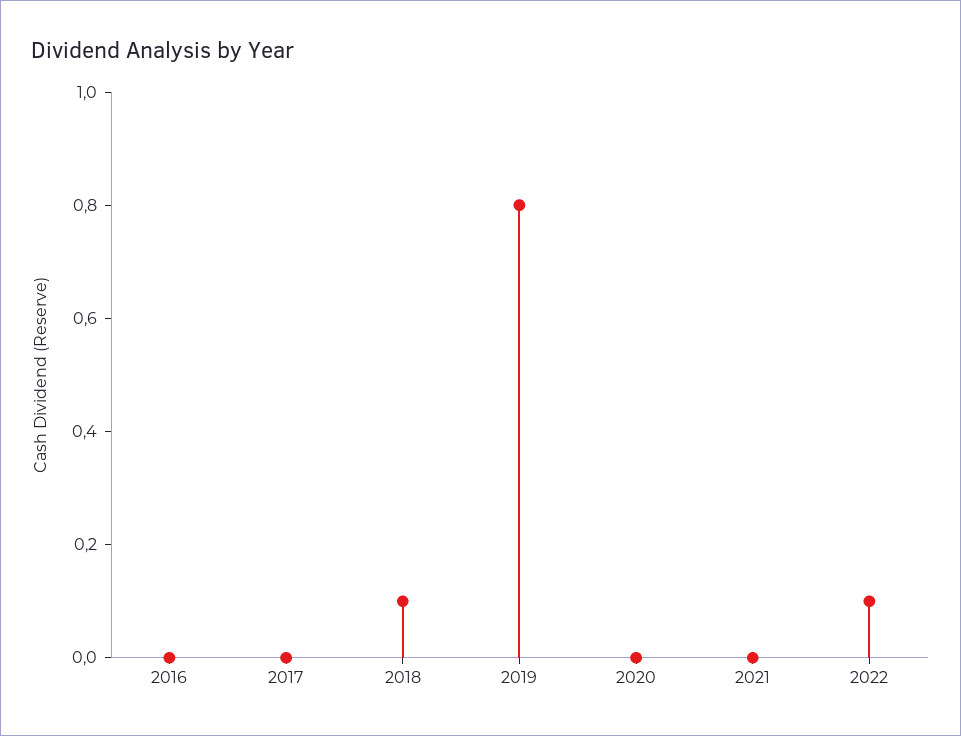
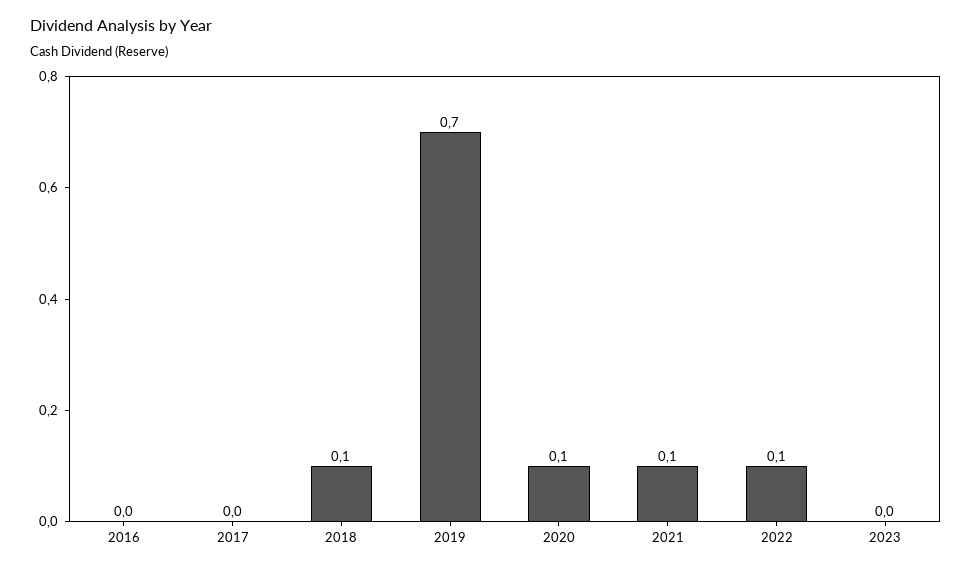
2019: 0.8 -> 0.7
2020: 0 -> 0.1
2021: 0 -> 0.1
2023: none -> 0

